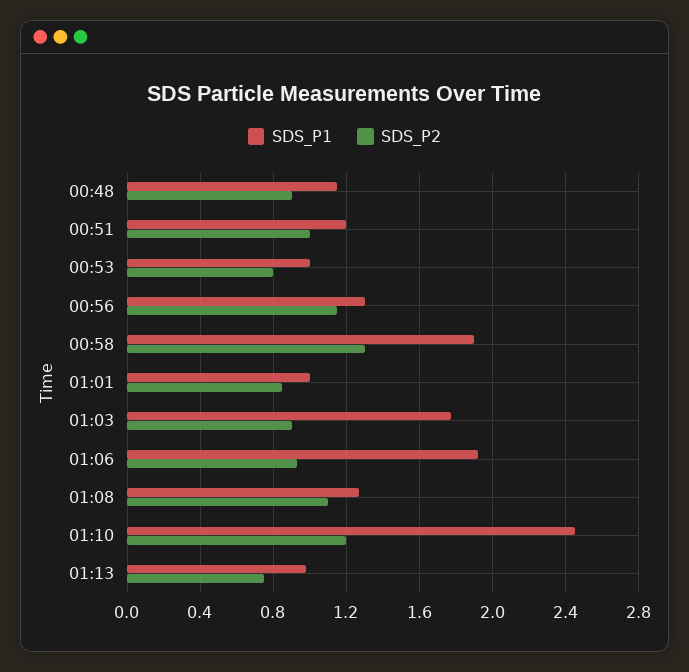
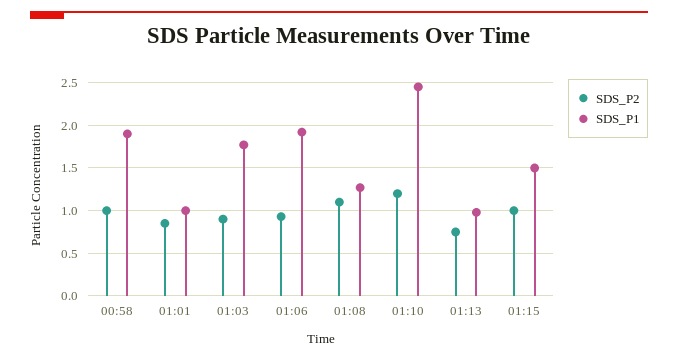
SDS_P1, 00:48: 1.15 -> none
SDS_P2, 00:48: 0.9 -> none
SDS_P1, 00:51: 1.2 -> none
SDS_P2, 00:51: 1 -> none
SDS_P1, 00:53: 1 -> none
SDS_P2, 00:53: 0.8 -> none
SDS_P1, 00:56: 1.3 -> none
SDS_P2, 00:56: 1.15 -> none
SDS_P2, 00:58: 1.3 -> 1
SDS_P2, 01:15: none -> 1
SDS_P1, 01:15: none -> 1.5

